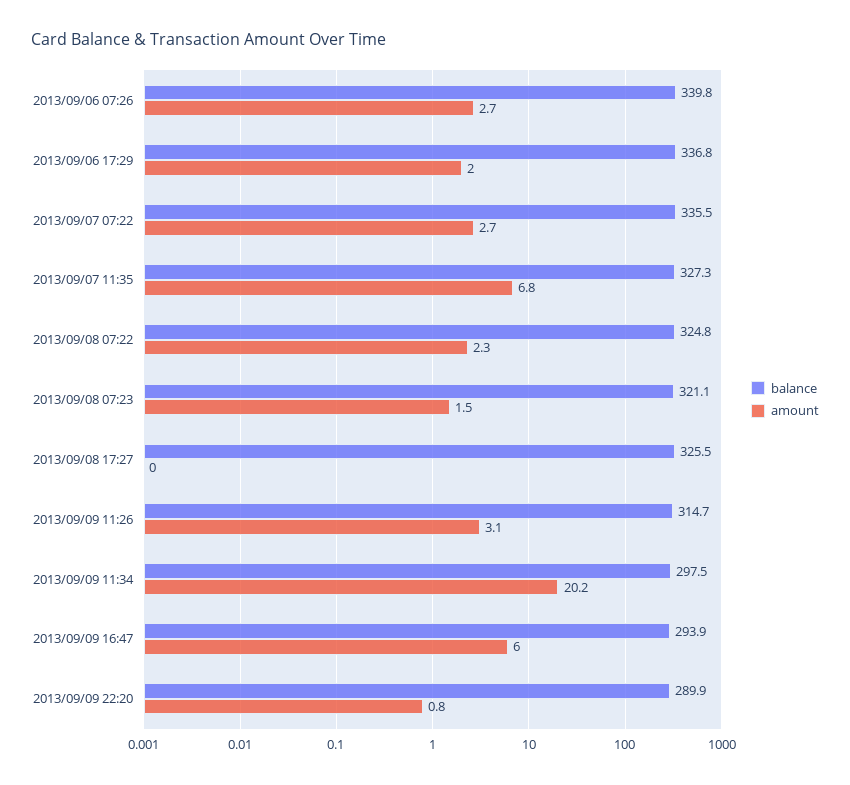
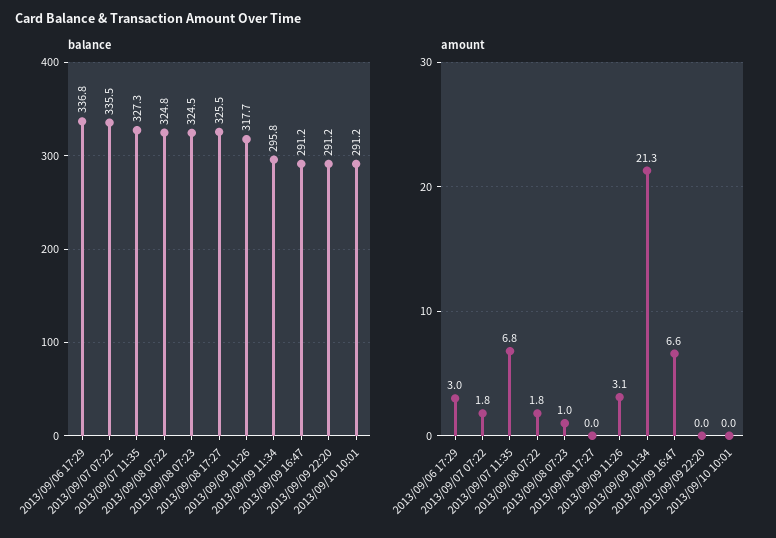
balance, 2013/09/06 07:26: 339.8 -> none
amount, 2013/09/06 07:26: 2.7 -> none
amount, 2013/09/06 17:29: 2 -> 3
amount, 2013/09/07 07:22: 2.7 -> 1.8
amount, 2013/09/08 07:22: 2.3 -> 1.8
balance, 2013/09/08 07:23: 321.1 -> 324.5
amount, 2013/09/08 07:23: 1.5 -> 1
balance, 2013/09/09 11:26: 314.7 -> 317.7
balance, 2013/09/09 11:34: 297.5 -> 295.8
amount, 2013/09/09 11:34: 20.2 -> 21.3
balance, 2013/09/09 16:47: 293.9 -> 291.2
amount, 2013/09/09 16:47: 6 -> 6.6
balance, 2013/09/09 22:20: 289.9 -> 291.2
amount, 2013/09/09 22:20: 0.8 -> 0
balance, 2013/09/10 10:01: none -> 291.2
amount, 2013/09/10 10:01: none -> 0

